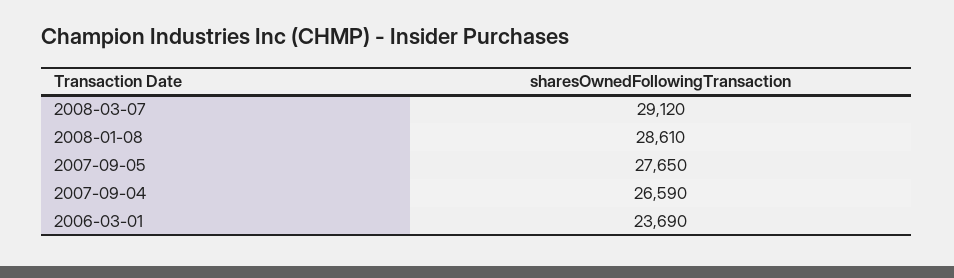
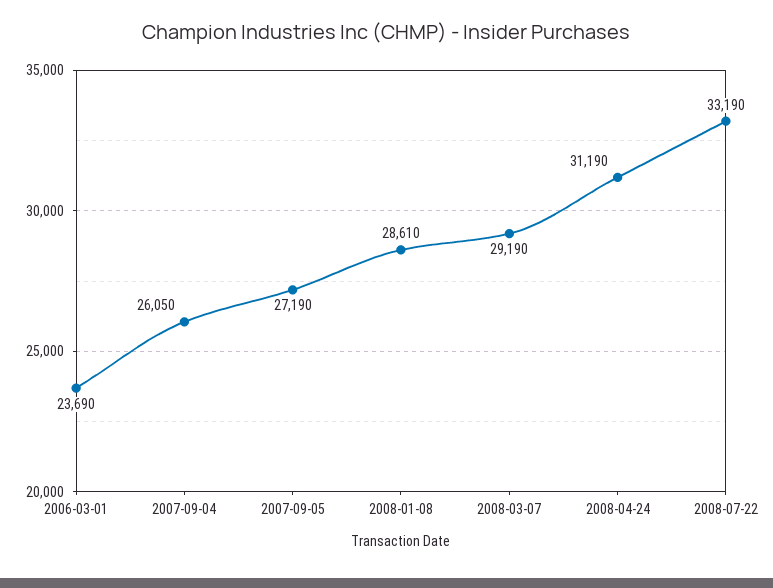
2008-03-07: 29120 -> 29190
2007-09-05: 27650 -> 27190
2007-09-04: 26590 -> 26050
2008-04-24: none -> 31190
2008-07-22: none -> 33190

